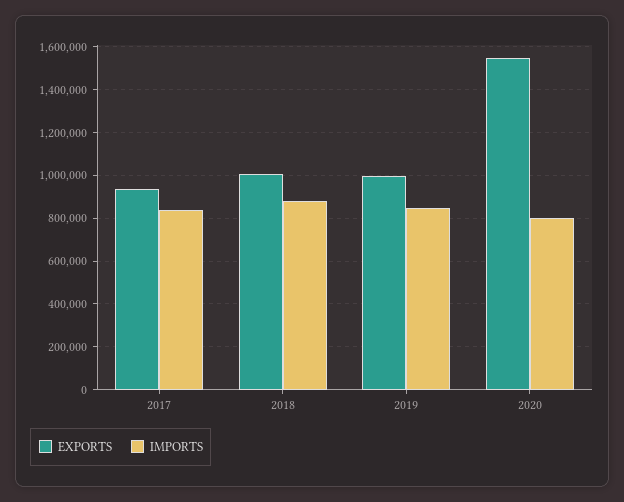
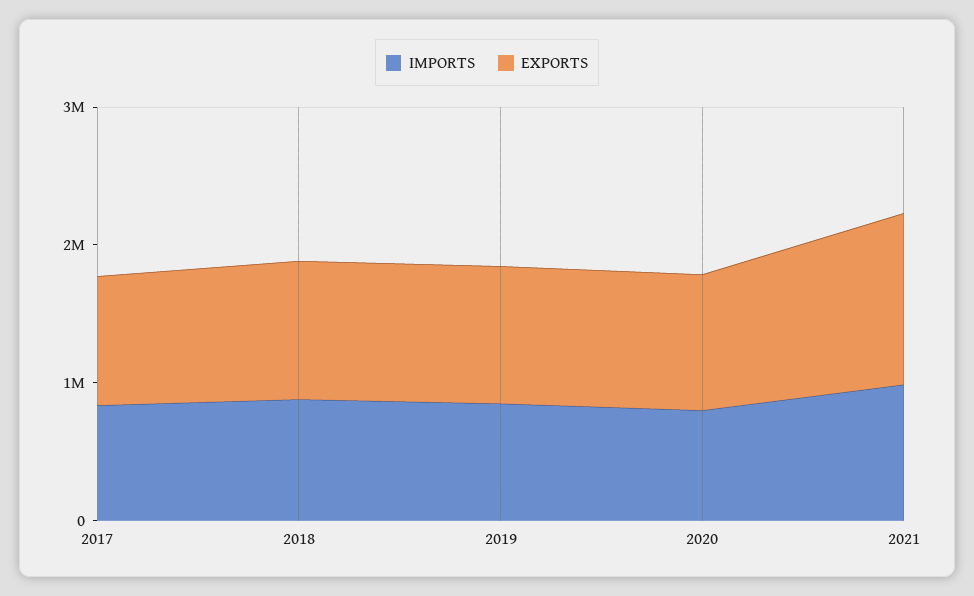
EXPORTS, 2020: 1550000 -> 1000000
IMPORTS, 2021: none -> 1000000
EXPORTS, 2021: none -> 1200000

